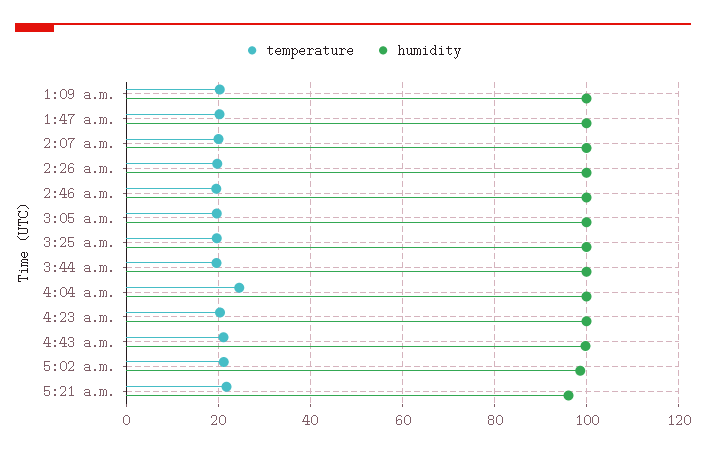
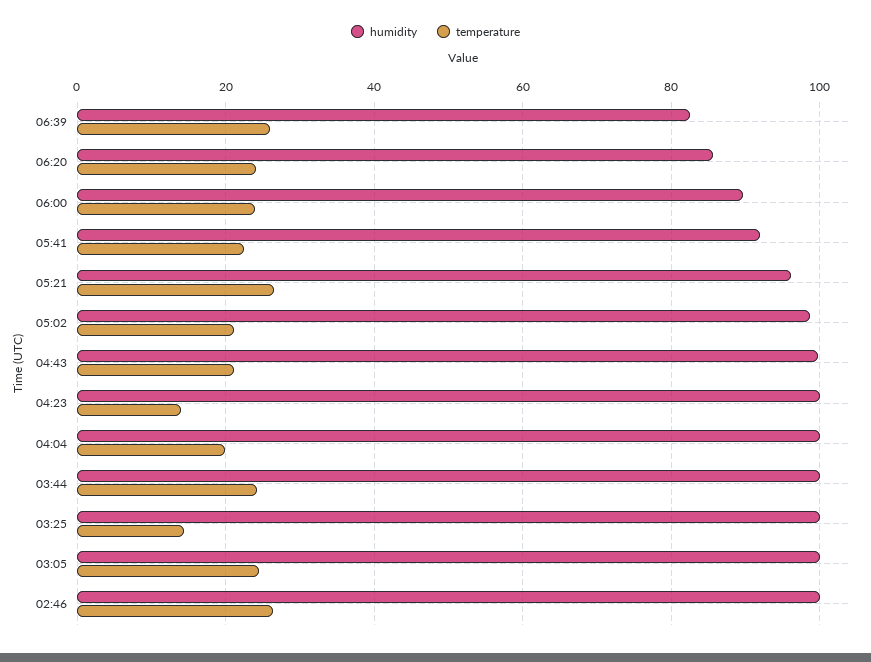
temperature, 1:09 a.m.: 20 -> none
humidity, 1:09 a.m.: 100 -> none
temperature, 1:47 a.m.: 20 -> none
humidity, 1:47 a.m.: 100 -> none
temperature, 2:07 a.m.: 20 -> none
humidity, 2:07 a.m.: 100 -> none
temperature, 2:26 a.m.: 20 -> none
humidity, 2:26 a.m.: 100 -> none
temperature, 2:46 a.m.: 20 -> 26
temperature, 3:05 a.m.: 20 -> 24
temperature, 3:25 a.m.: 20 -> 14
temperature, 3:44 a.m.: 20 -> 24
temperature, 4:04 a.m.: 24 -> 20
temperature, 4:23 a.m.: 20 -> 14
temperature, 5:21 a.m.: 22 -> 26
humidity, 06:39: none -> 82
temperature, 06:39: none -> 26
humidity, 06:20: none -> 86
temperature, 06:20: none -> 24
humidity, 06:00: none -> 90
temperature, 06:00: none -> 24
humidity, 05:41: none -> 92
temperature, 05:41: none -> 22

